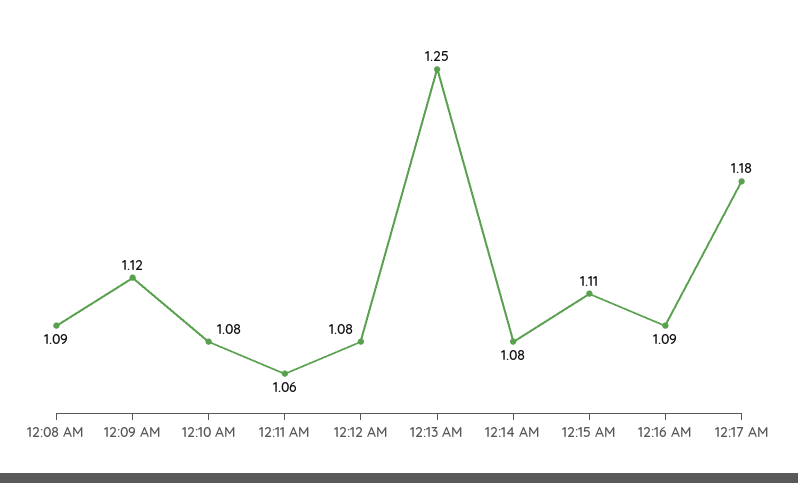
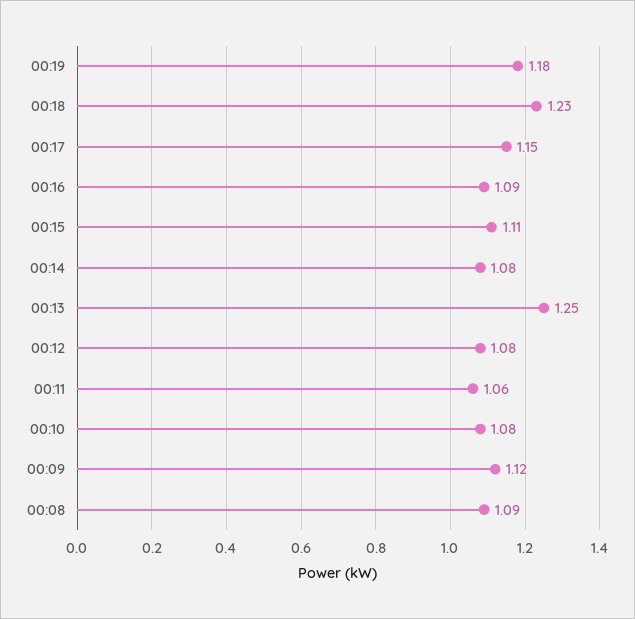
12:17 AM: 1.18 -> 1.15
00:19: none -> 1.18
00:18: none -> 1.23

